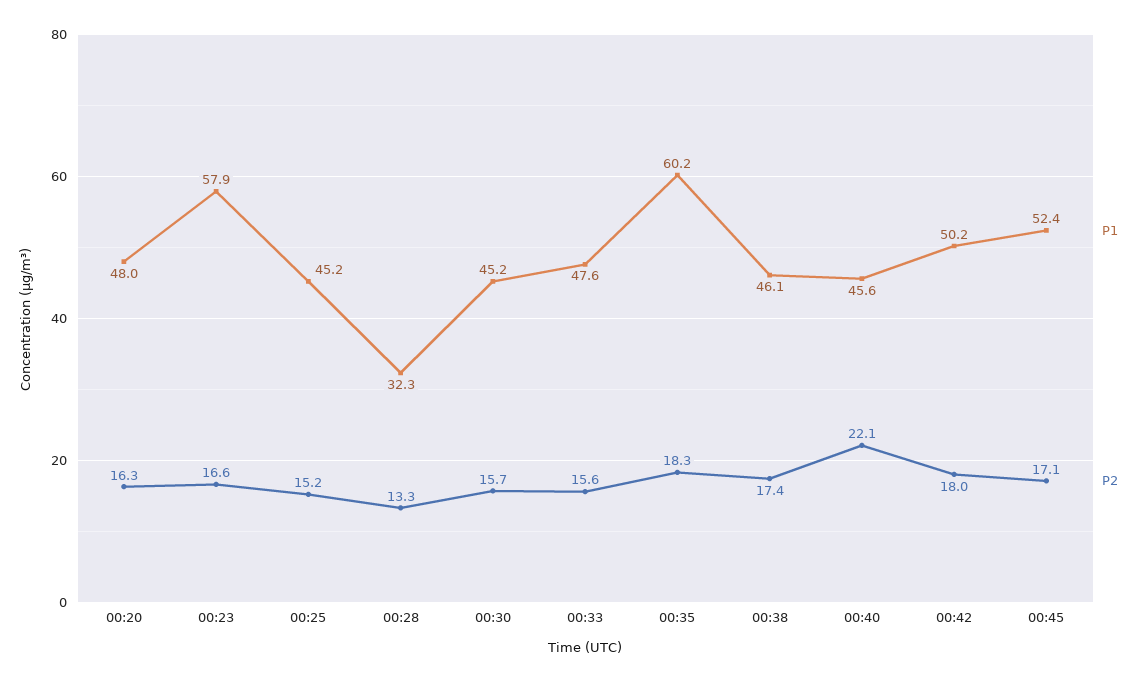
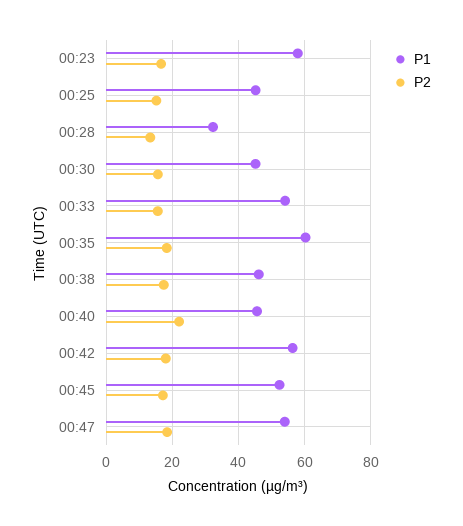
P1, 00:20: 48 -> none
P2, 00:20: 16.3 -> none
P1, 00:33: 47.6 -> 54
P1, 00:42: 50.2 -> 56
P1, 00:47: none -> 54
P2, 00:47: none -> 18

